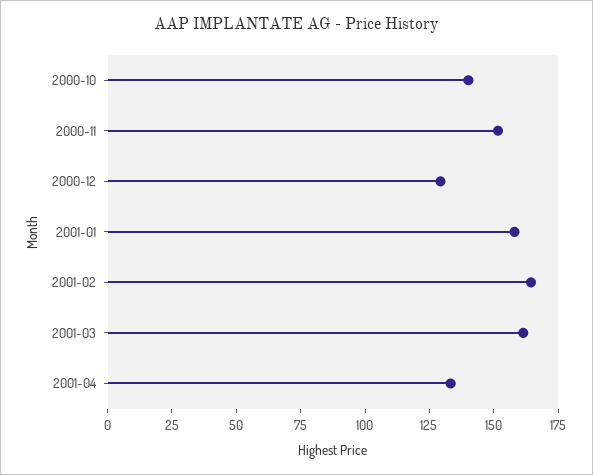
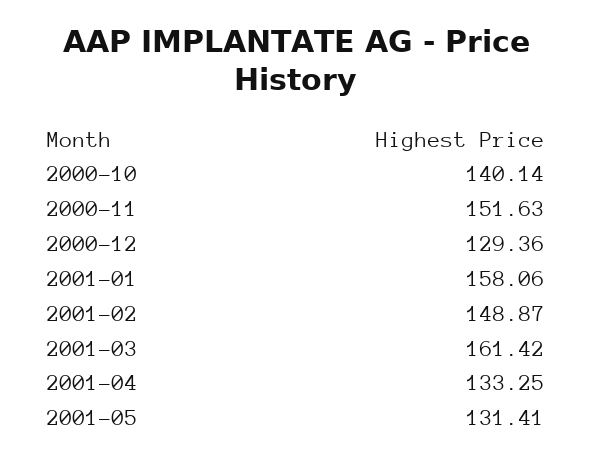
2001-02: 165 -> 148.87
2001-05: none -> 131.41

